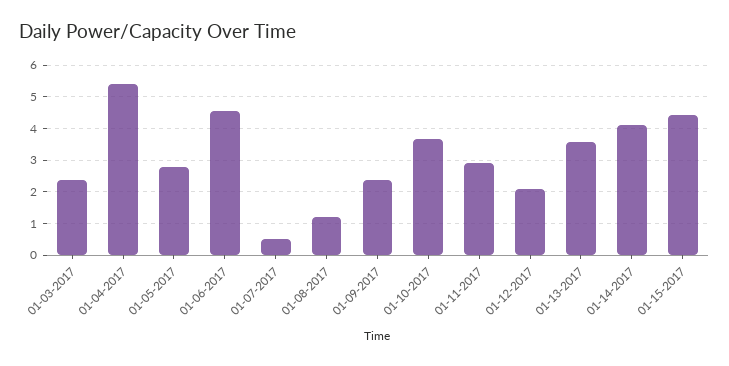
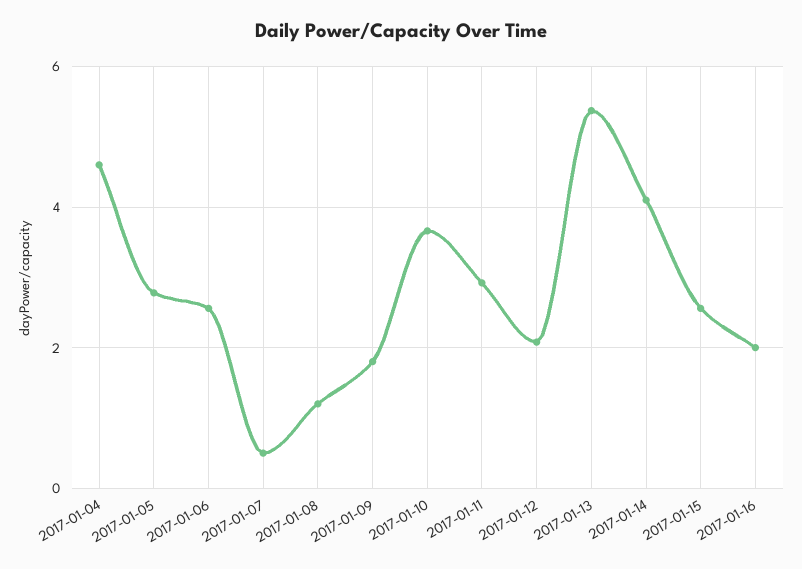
01-03-2017: 2.4 -> none
01-04-2017: 5.4 -> 4.6
01-06-2017: 4.6 -> 2.6
01-09-2017: 2.4 -> 1.8
01-13-2017: 3.6 -> 5.4
01-15-2017: 4.4 -> 2.6
2017-01-16: none -> 2

